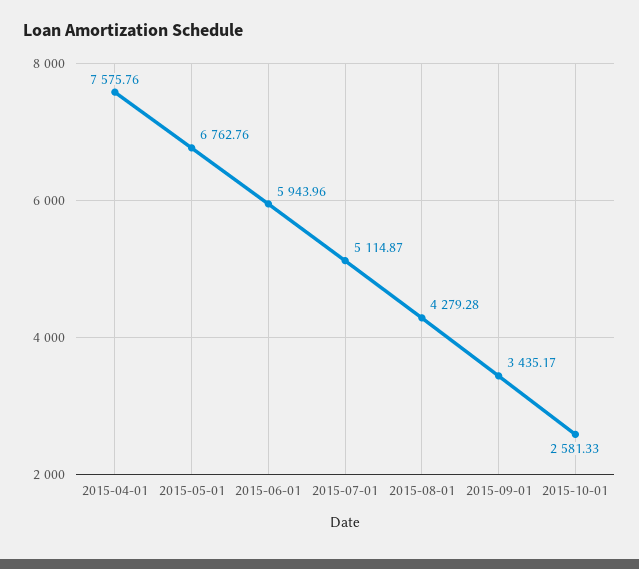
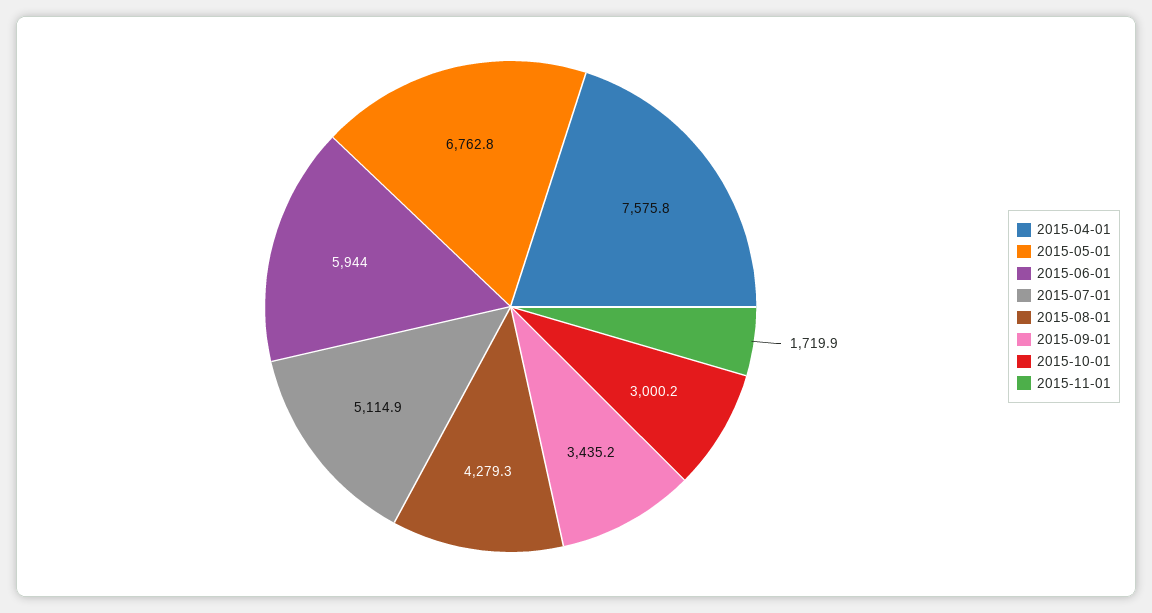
2015-10-01: 2581.33 -> 3000.2
2015-11-01: none -> 1719.9

